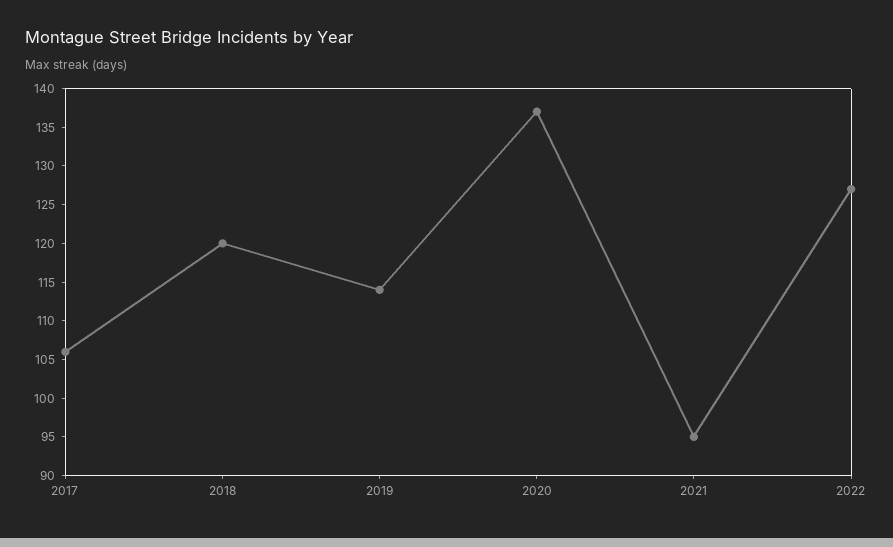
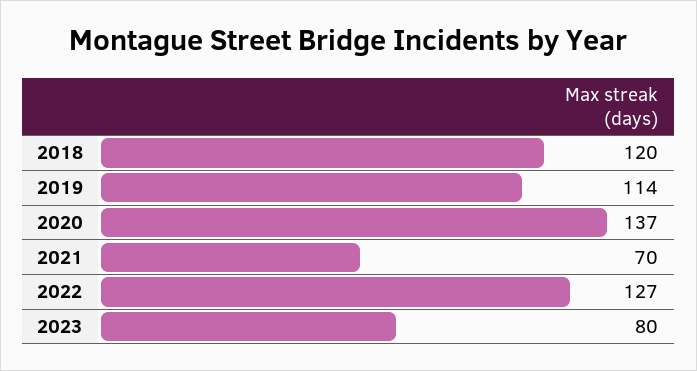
2017: 105 -> none
2021: 95 -> 70
2023: none -> 80

